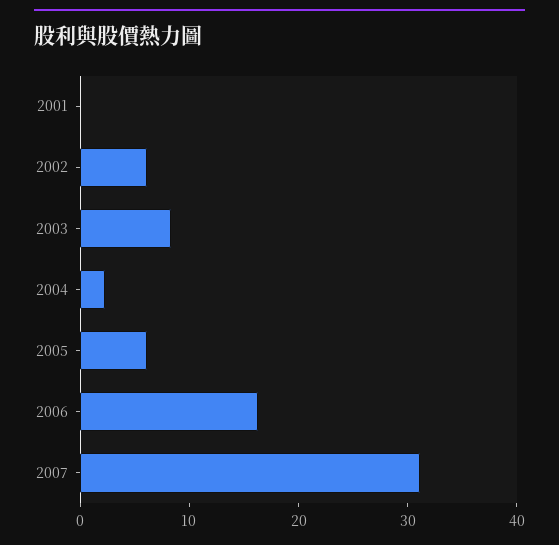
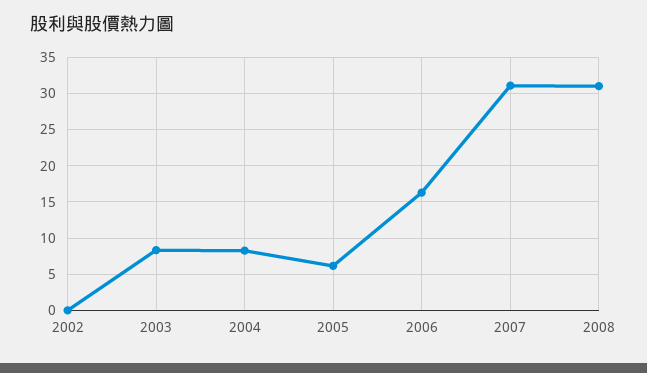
2001: 0 -> none
2002: 6 -> 0
2004: 2 -> 8
2008: none -> 31

